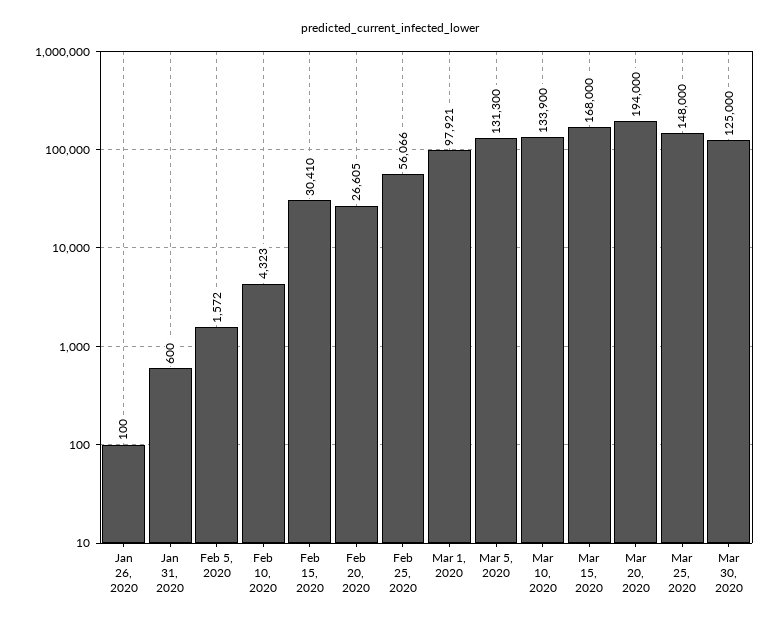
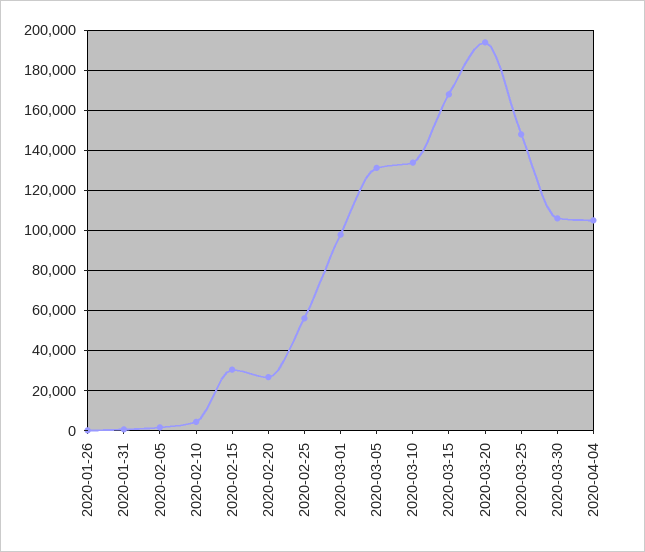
Mar 30, 2020: 125000 -> 105000
2020-04-04: none -> 105000

